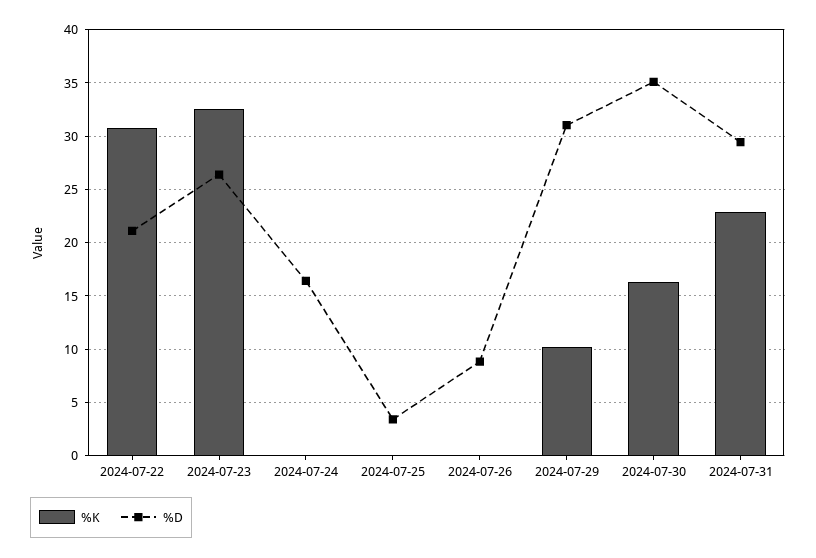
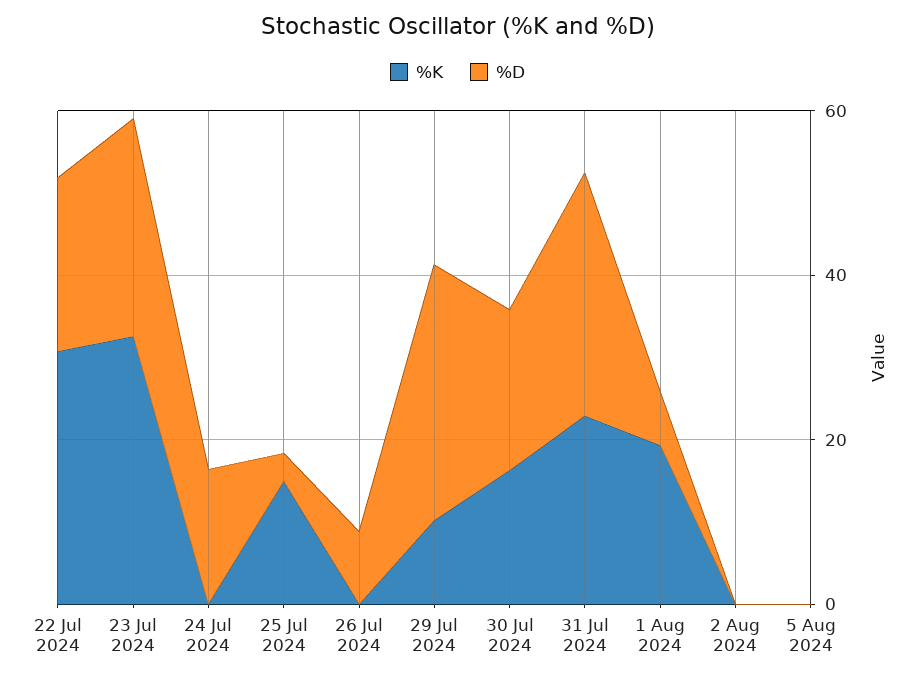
%K, 2024-07-25: 0 -> 15
%D, 2024-07-30: 35 -> 20
%K, 1 Aug 2024: none -> 20
%D, 1 Aug 2024: none -> 5
%K, 2 Aug 2024: none -> 0
%D, 2 Aug 2024: none -> 0
%K, 5 Aug 2024: none -> 0
%D, 5 Aug 2024: none -> 0

